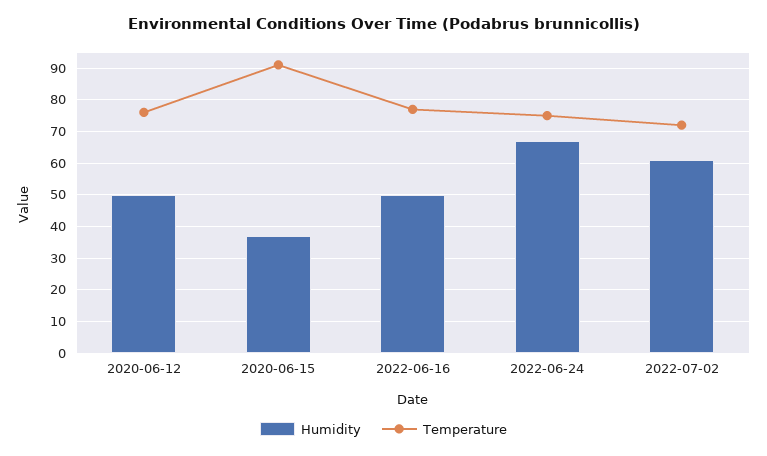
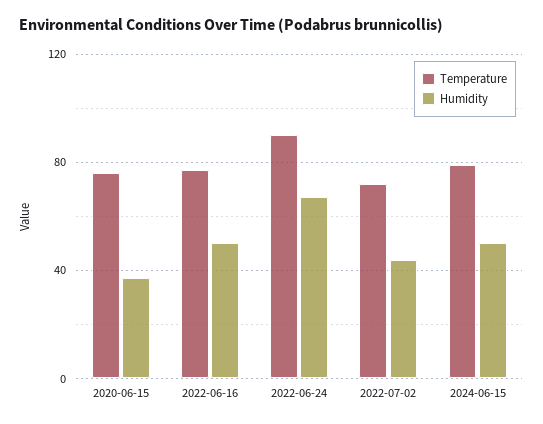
Humidity, 2020-06-12: 50 -> none
Temperature, 2020-06-12: 75 -> none
Temperature, 2020-06-15: 90 -> 75
Temperature, 2022-06-24: 75 -> 90
Humidity, 2022-07-02: 60 -> 45
Temperature, 2024-06-15: none -> 80
Humidity, 2024-06-15: none -> 50

